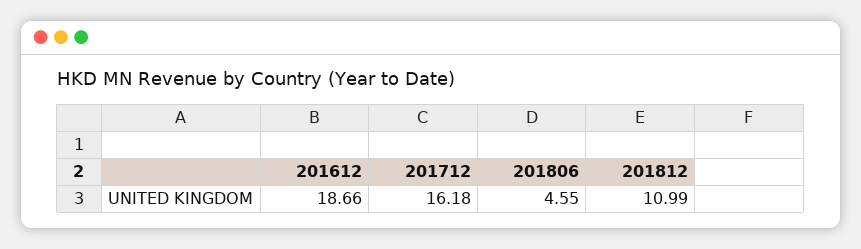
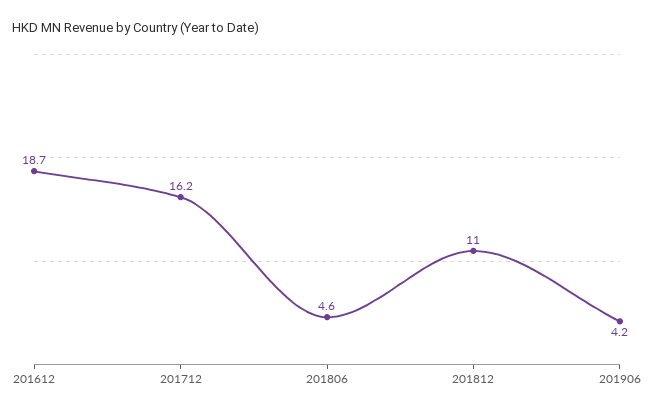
201906: none -> 4.2

